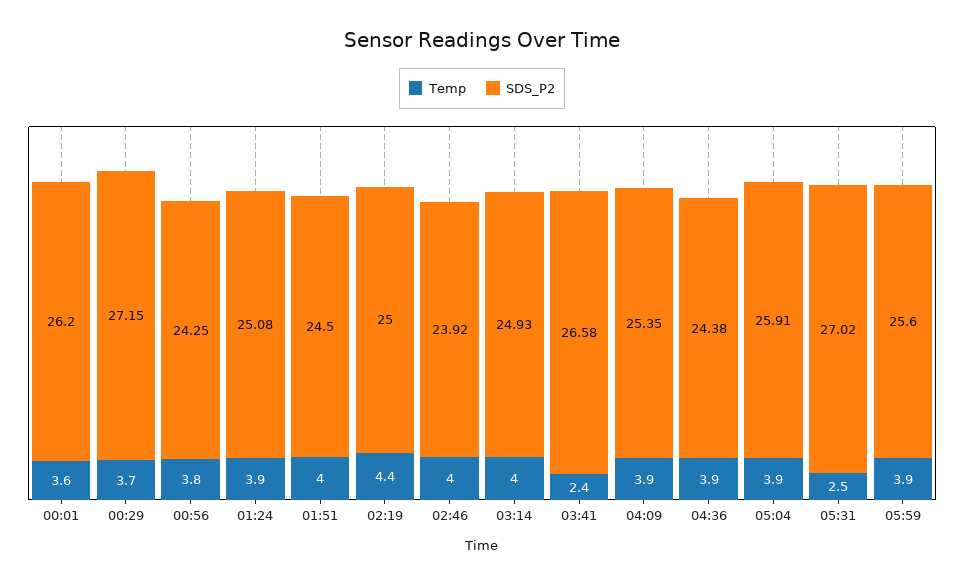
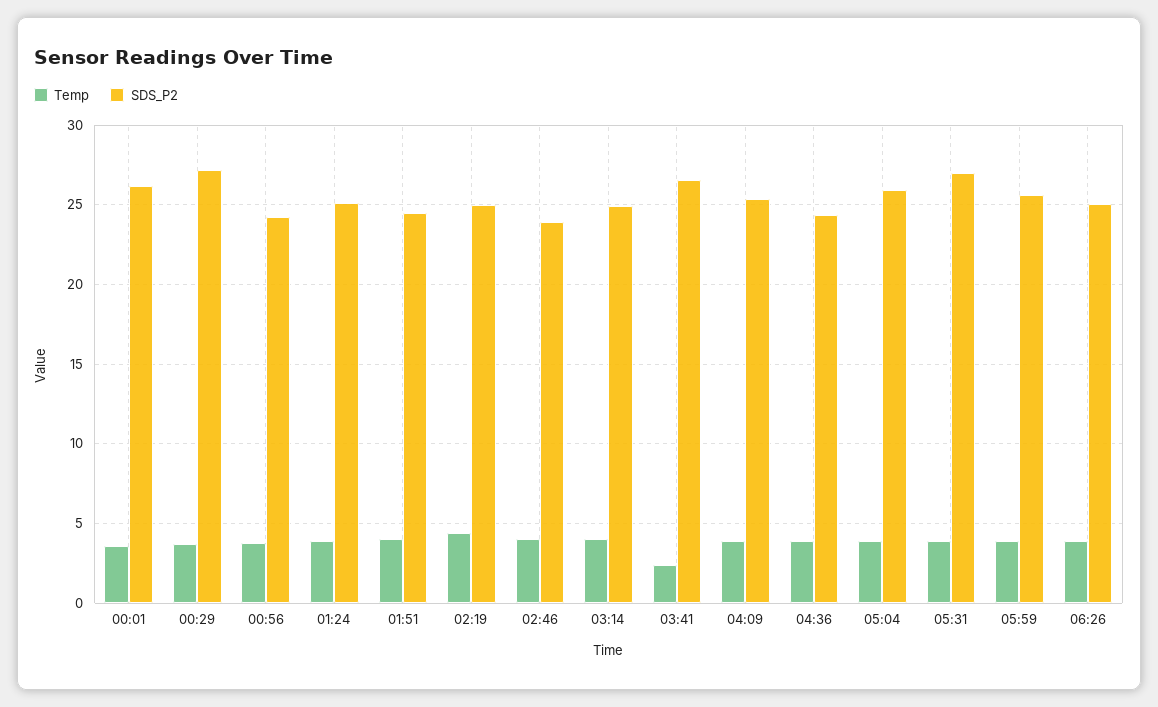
Temp, 05:31: 2.5 -> 4
Temp, 06:26: none -> 4
SDS_P2, 06:26: none -> 25

